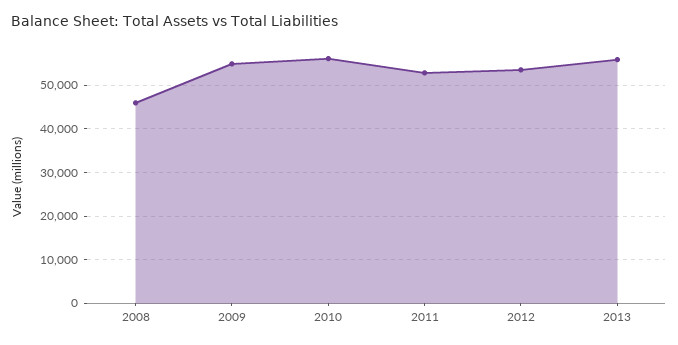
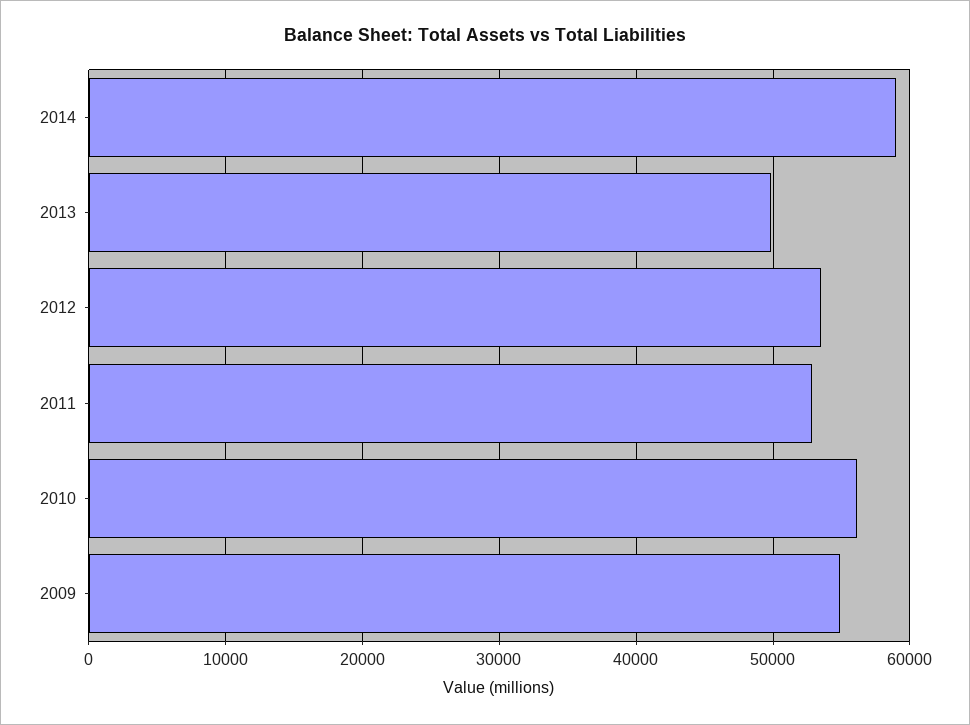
2008: 46000 -> none
2013: 56000 -> 50000
2014: none -> 59000

